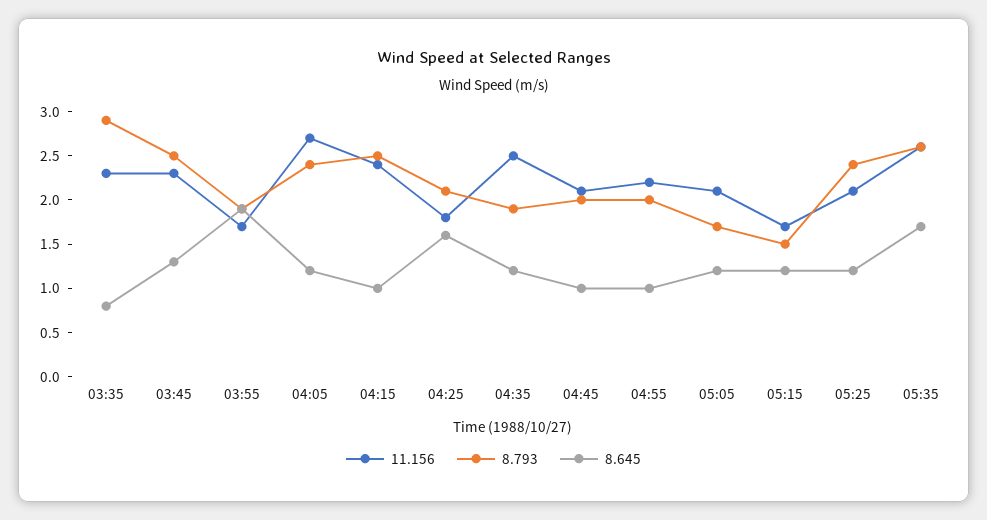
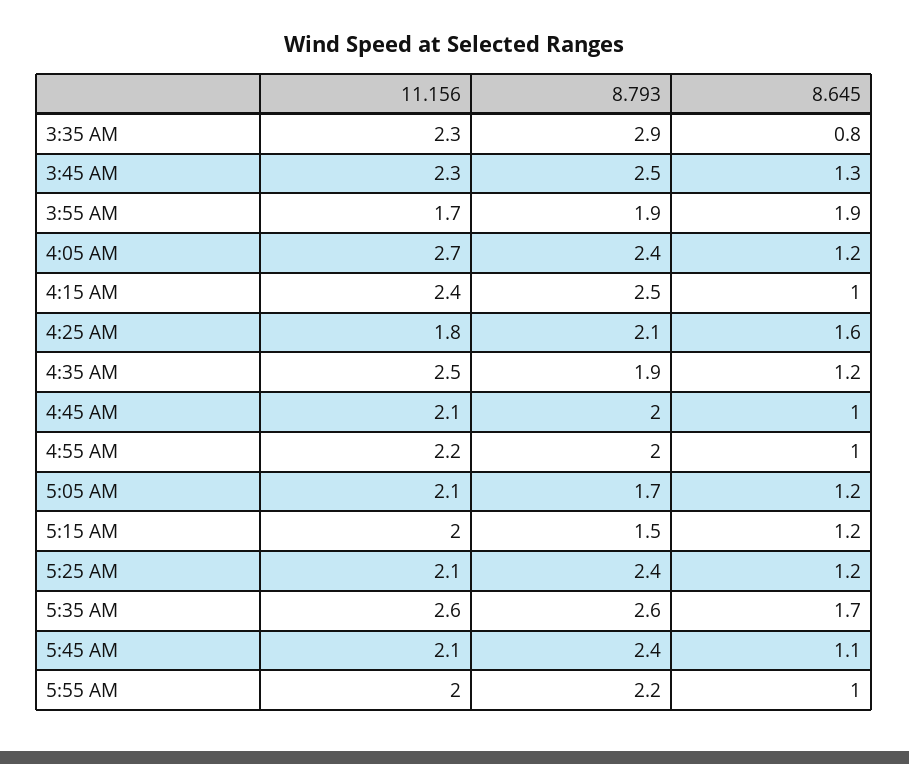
11.156, 05:15: 1.7 -> 2
11.156, 5:45 AM: none -> 2.1
8.793, 5:45 AM: none -> 2.4
8.645, 5:45 AM: none -> 1.1
11.156, 5:55 AM: none -> 2
8.793, 5:55 AM: none -> 2.2
8.645, 5:55 AM: none -> 1

